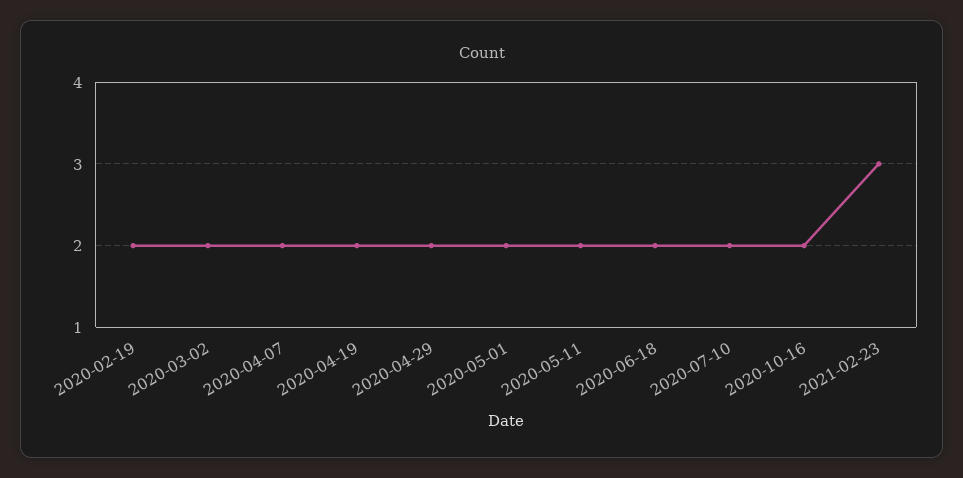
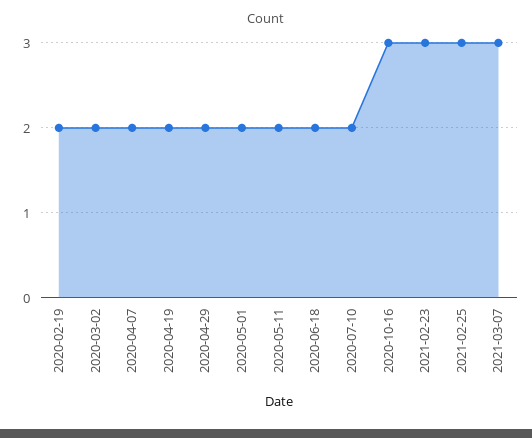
2020-10-16: 2 -> 3
2021-02-25: none -> 3
2021-03-07: none -> 3

